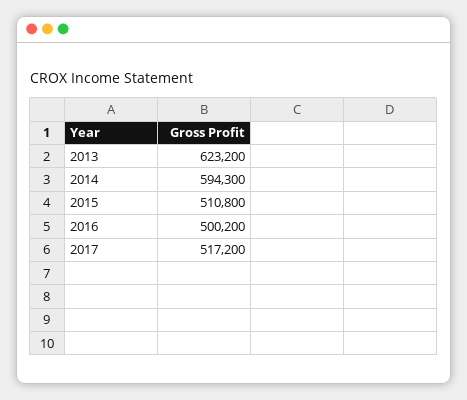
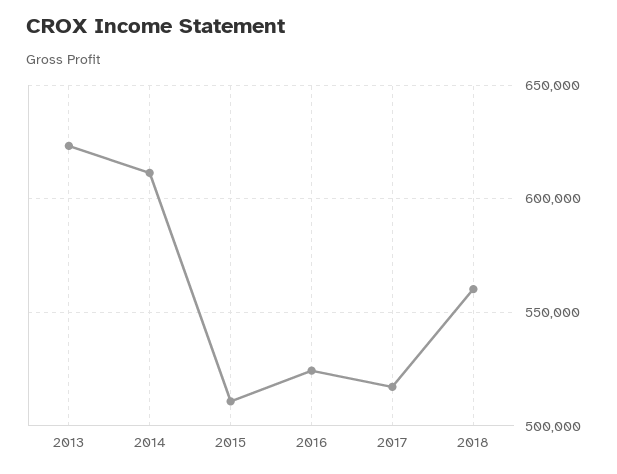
2014: 594300 -> 610000
2016: 500200 -> 525000
2018: none -> 560000

